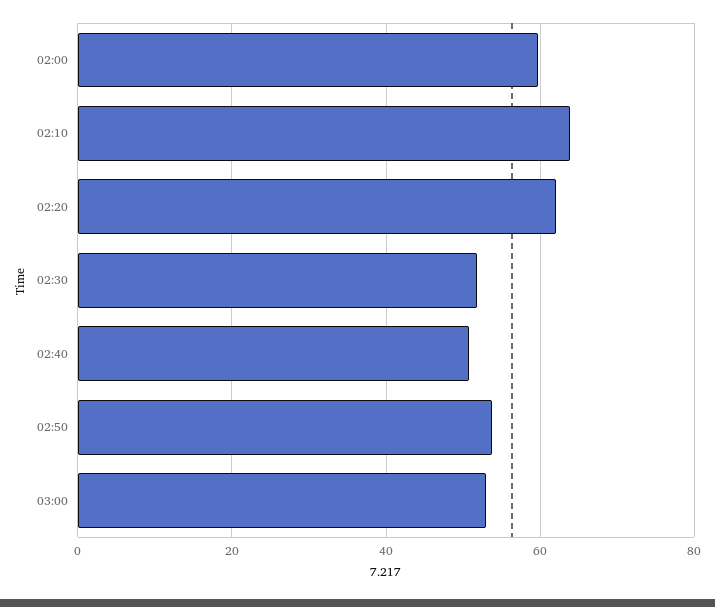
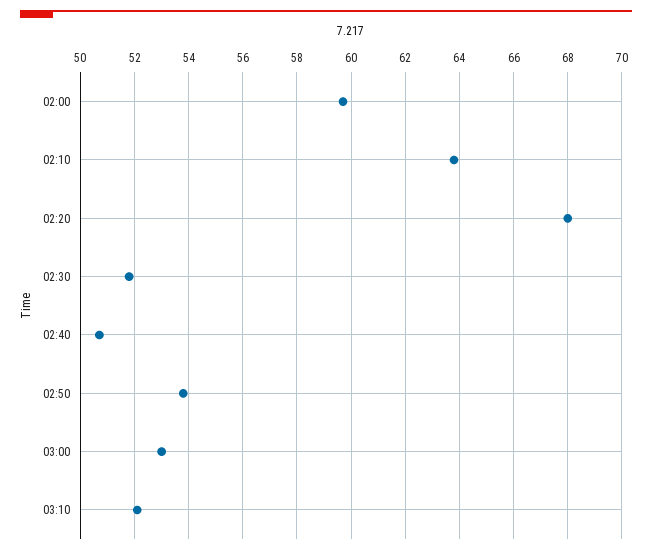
02:20: 62 -> 68
03:10: none -> 52

